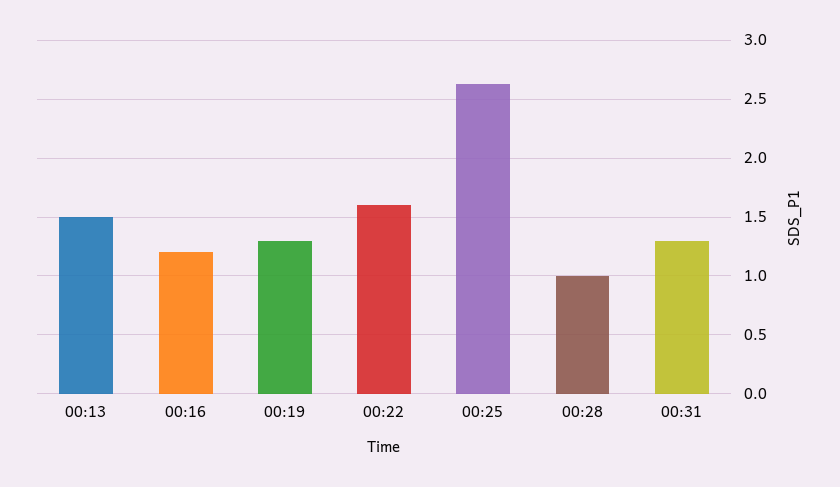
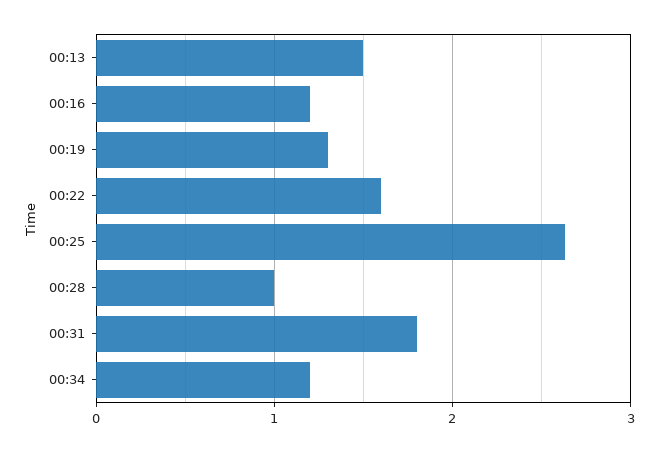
00:31: 1.3 -> 1.8
00:34: none -> 1.2

